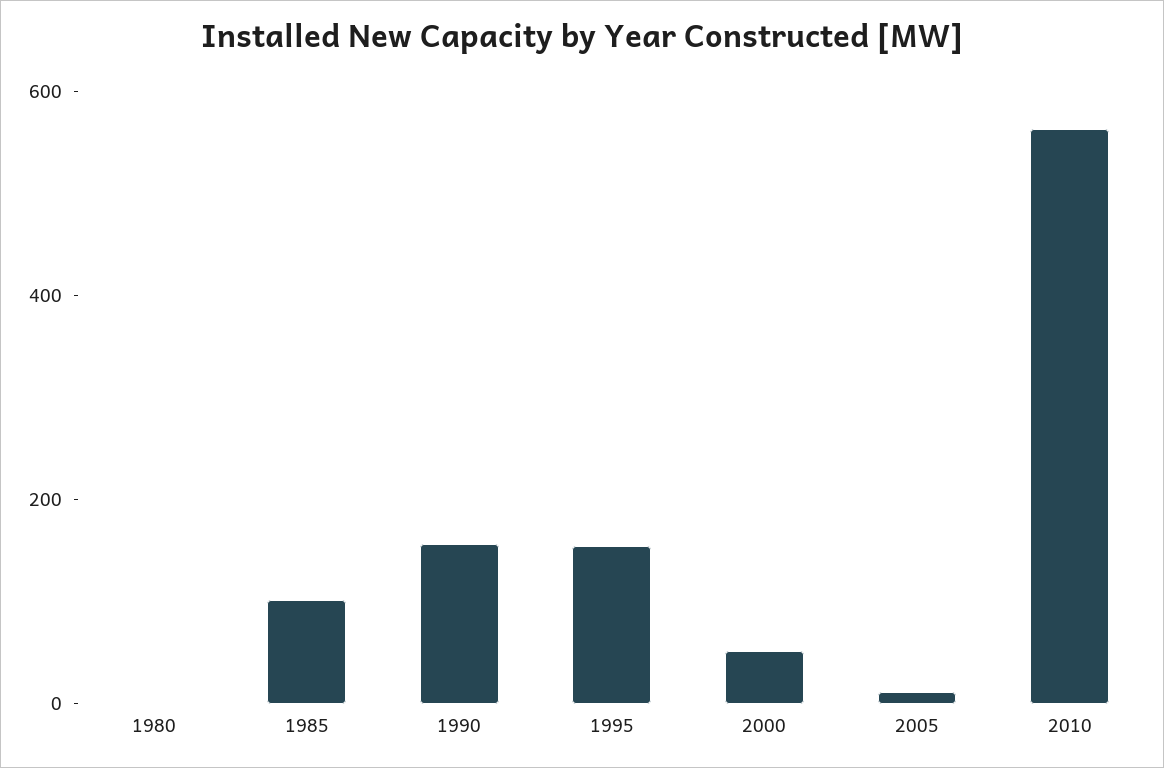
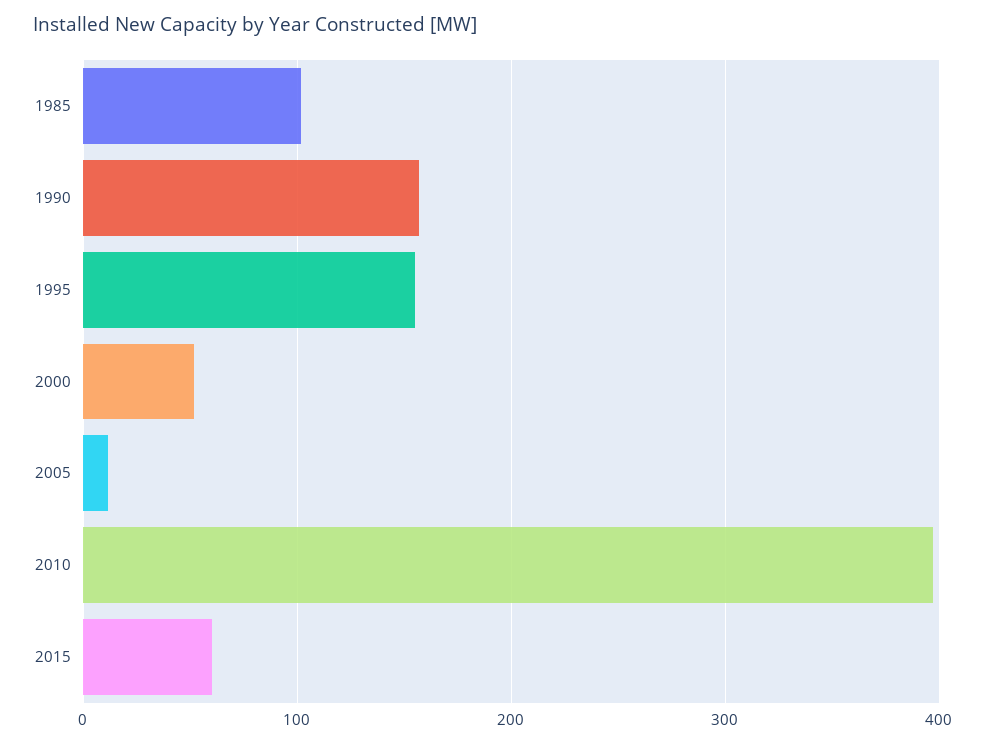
1980: 0 -> none
2010: 550 -> 400
2015: none -> 60

